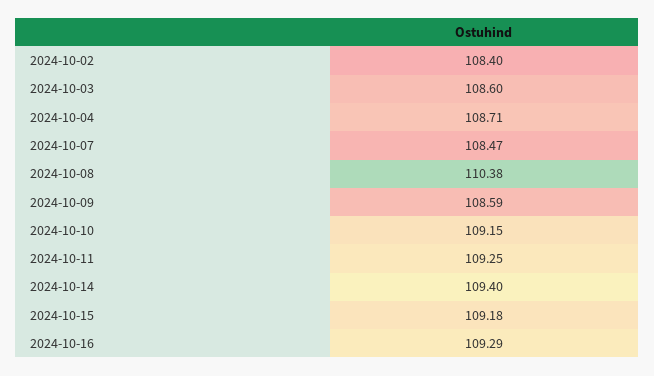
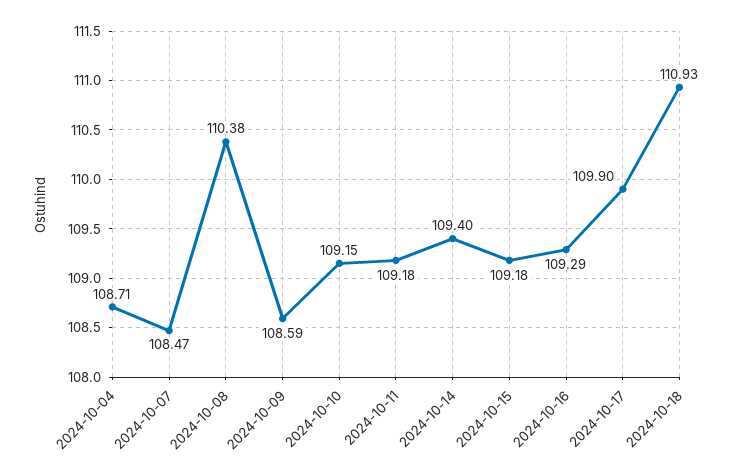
2024-10-02: 108.4 -> none
2024-10-03: 108.6 -> none
2024-10-11: 109.25 -> 109.18
2024-10-17: none -> 109.9
2024-10-18: none -> 110.93

